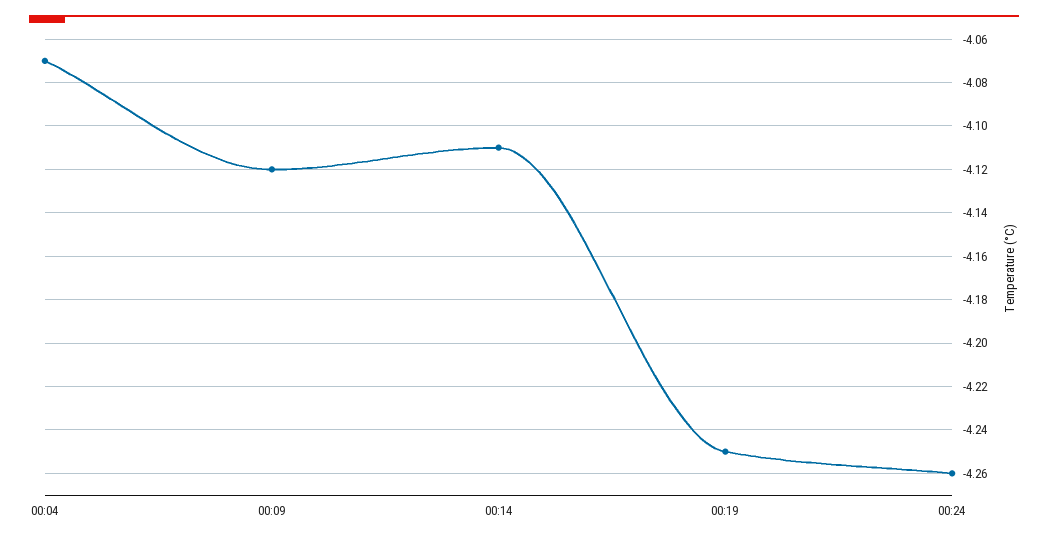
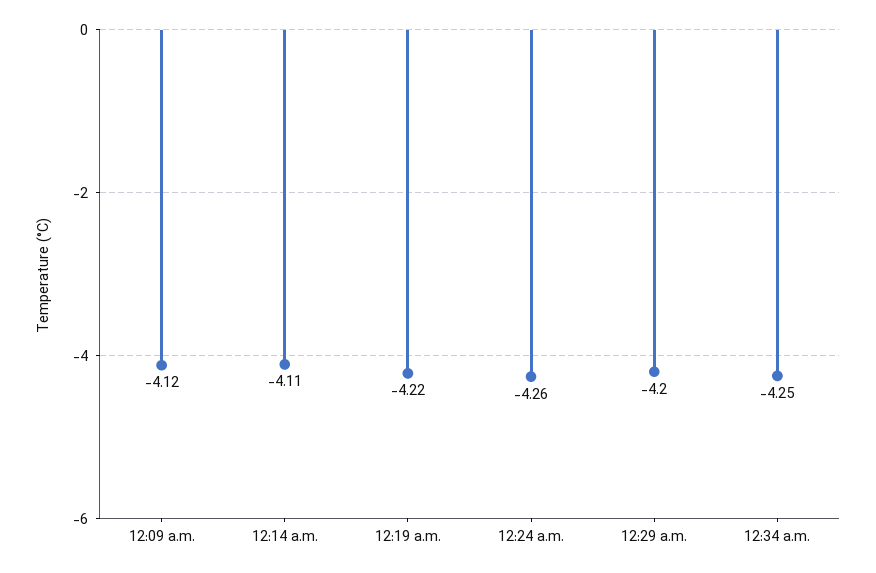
00:04: -4.07 -> none
00:19: -4.25 -> -4.22
12:29 a.m.: none -> -4.2
12:34 a.m.: none -> -4.25

